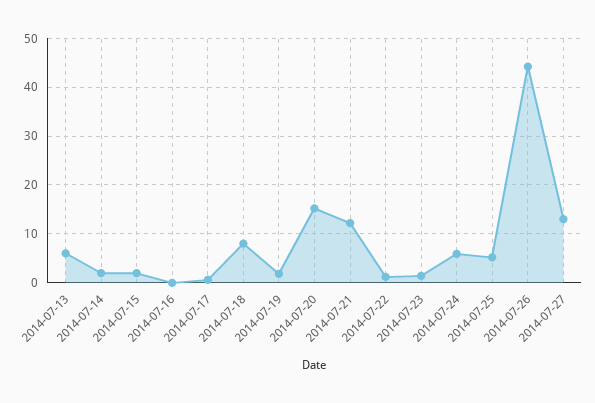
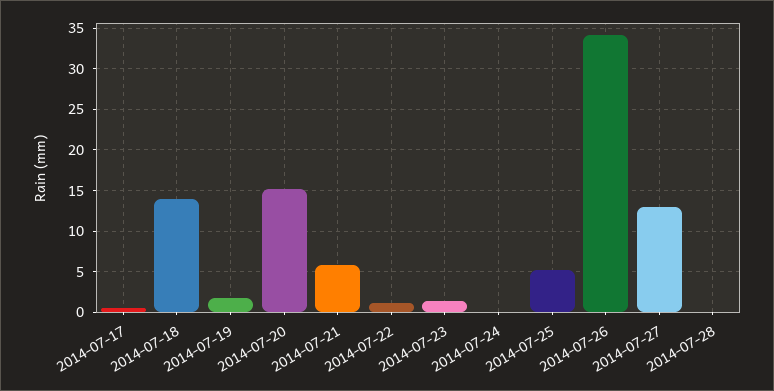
2014-07-13: 6 -> none
2014-07-14: 2 -> none
2014-07-15: 2 -> none
2014-07-16: 0 -> none
2014-07-18: 8 -> 14
2014-07-21: 12 -> 6
2014-07-24: 6 -> 0
2014-07-26: 44 -> 34
2014-07-28: none -> 0

